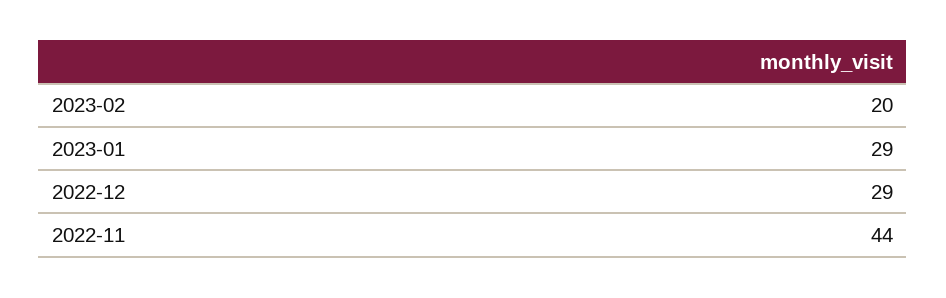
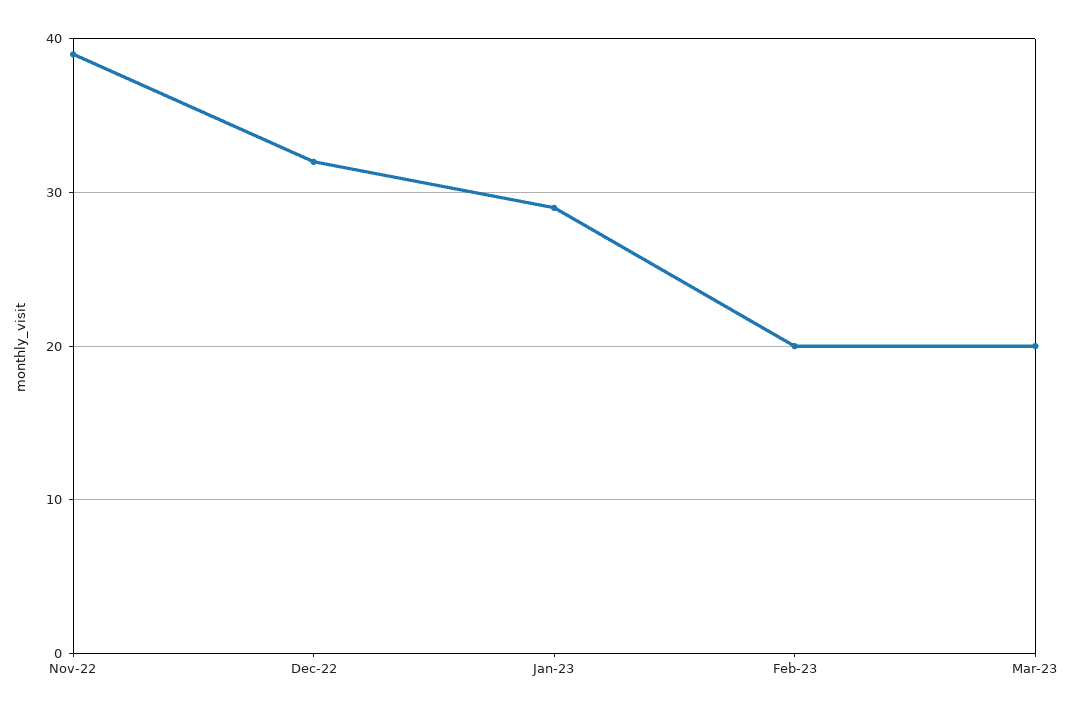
2022-12: 29 -> 32
2022-11: 44 -> 39
Mar-23: none -> 20

